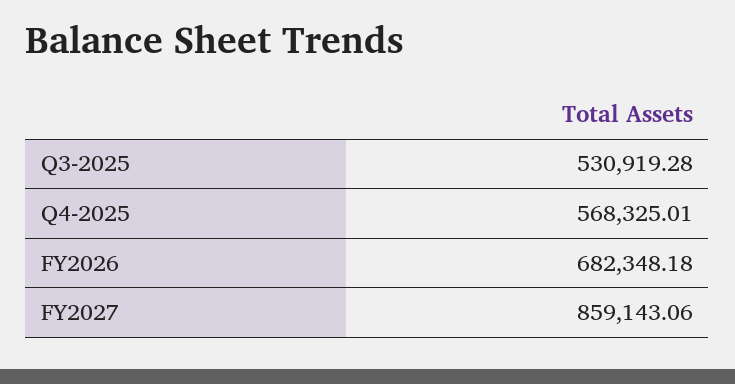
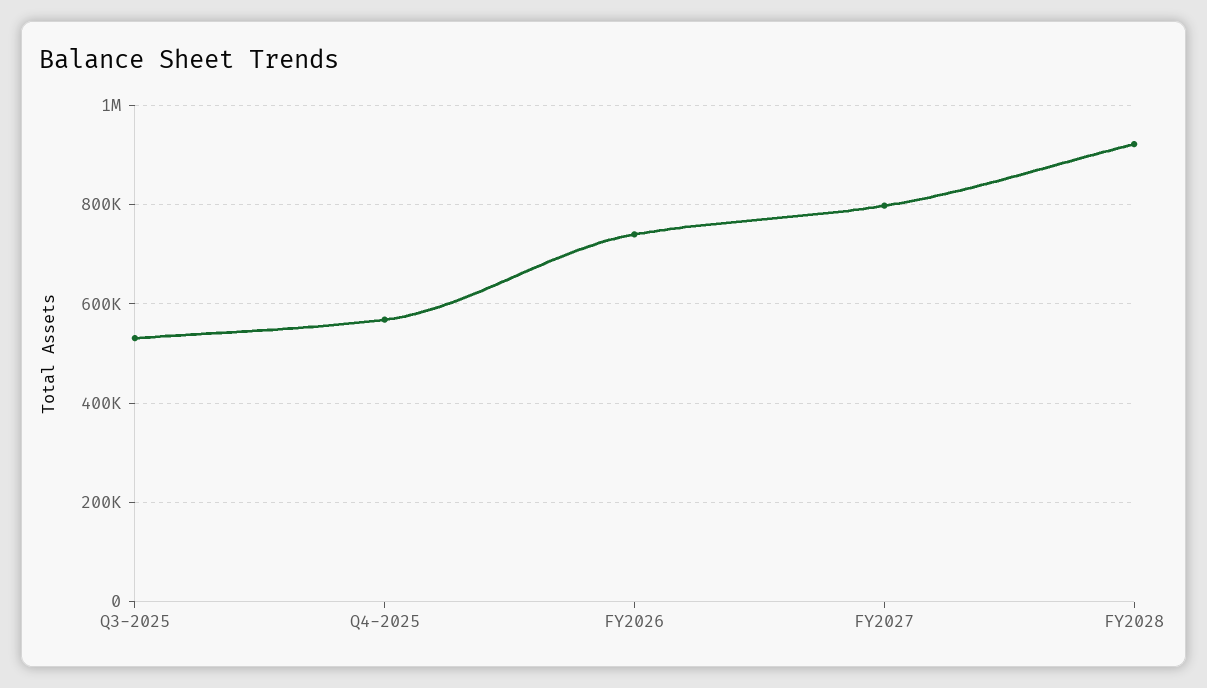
FY2026: 682348.18 -> 740000
FY2027: 859143.06 -> 800000
FY2028: none -> 920000

